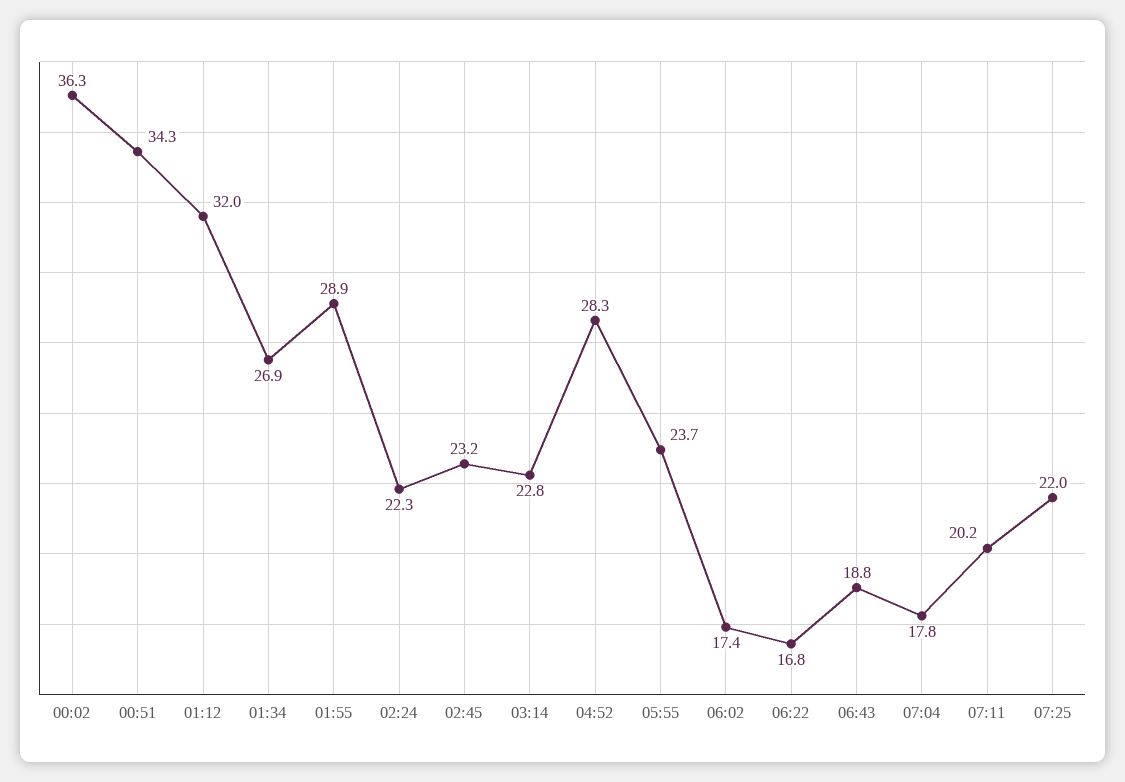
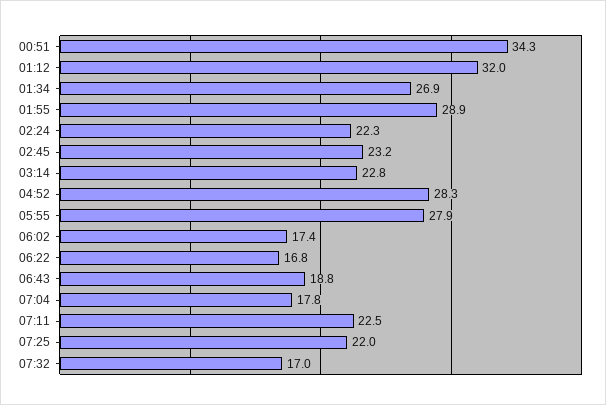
00:02: 36.3 -> none
05:55: 23.7 -> 27.9
07:11: 20.2 -> 22.5
07:32: none -> 17

